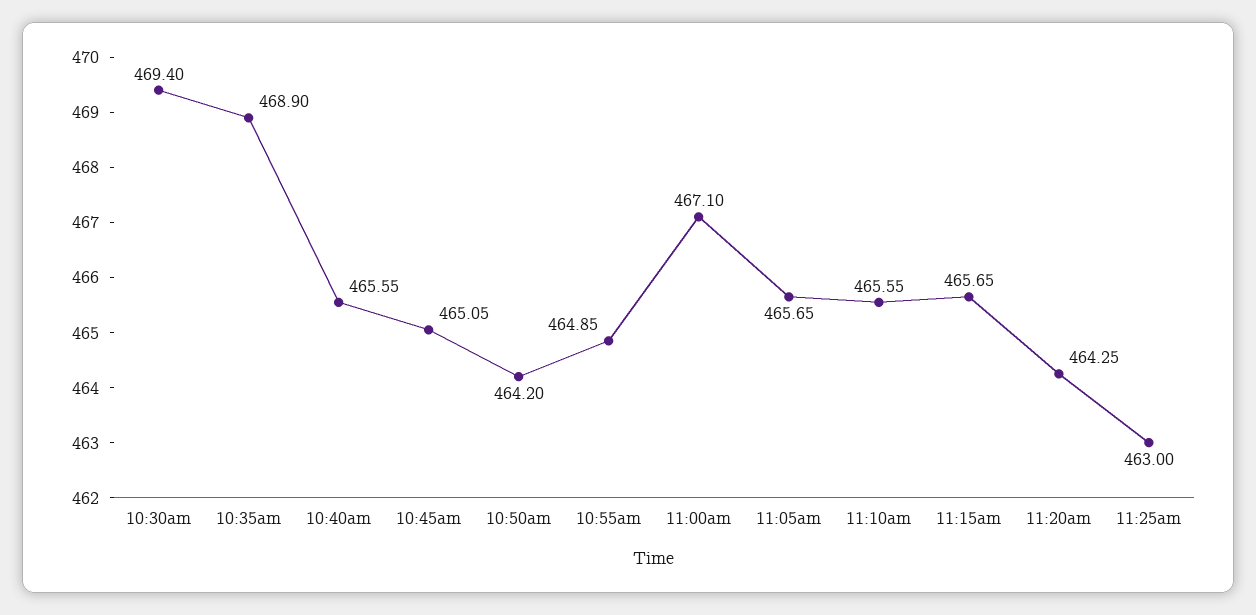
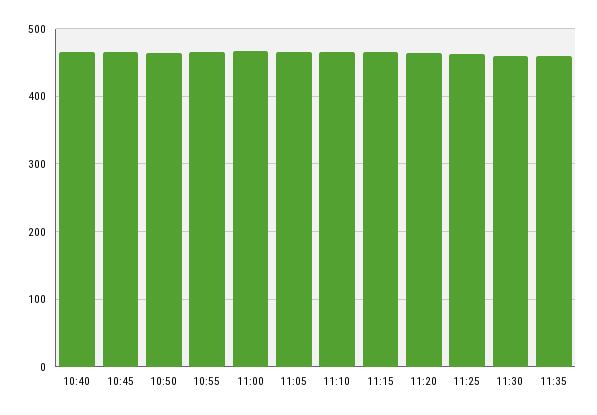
10:30am: 469.4 -> none
10:35am: 468.9 -> none
11:30: none -> 460
11:35: none -> 460

